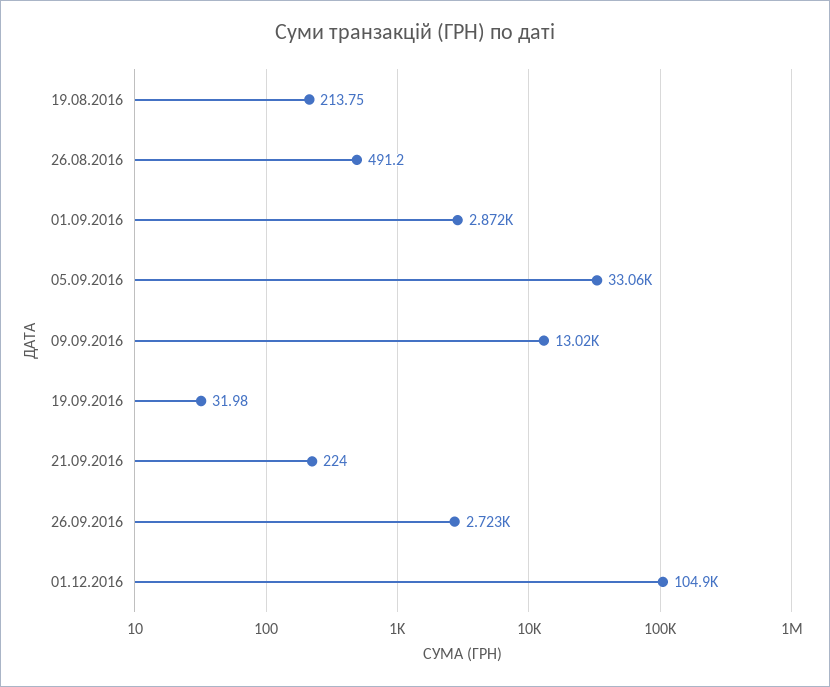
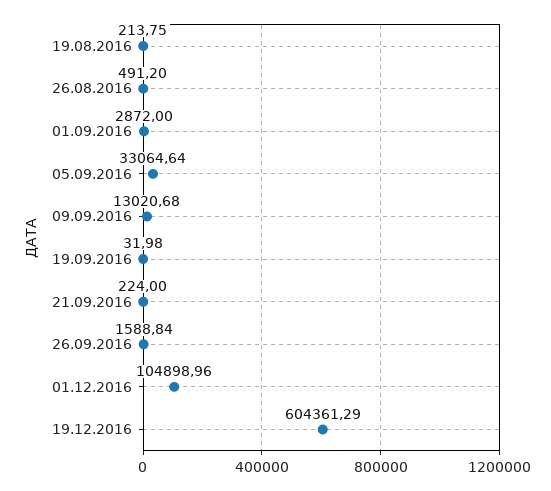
26.09.2016: 2723 -> 1588.84
19.12.2016: none -> 604361.29

